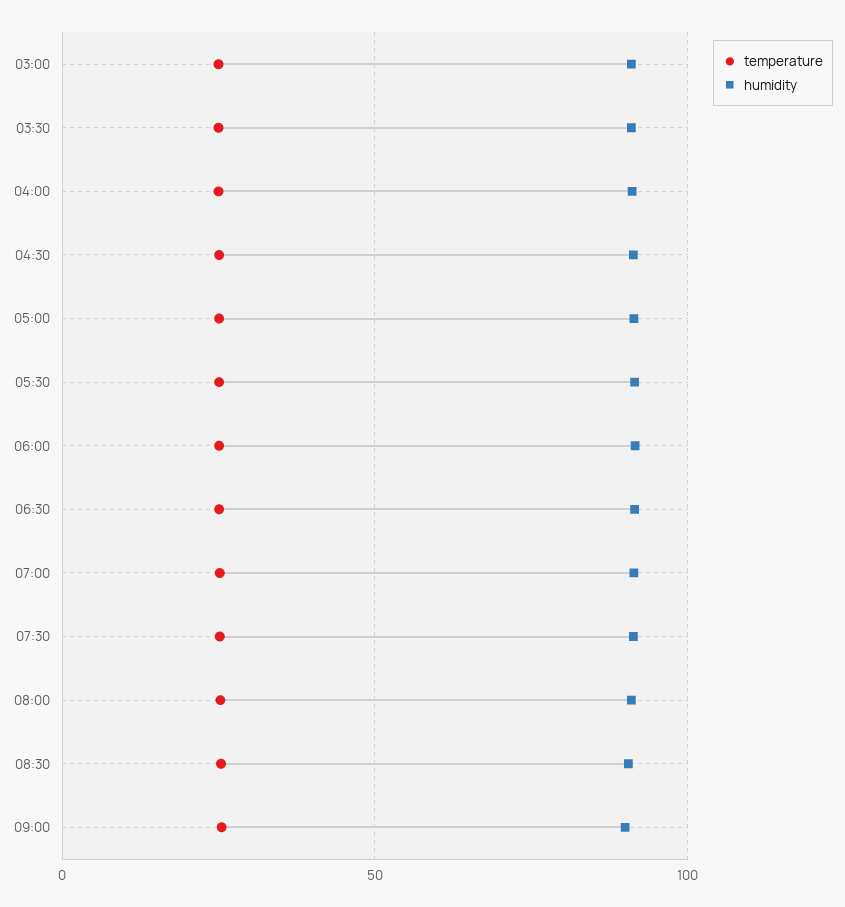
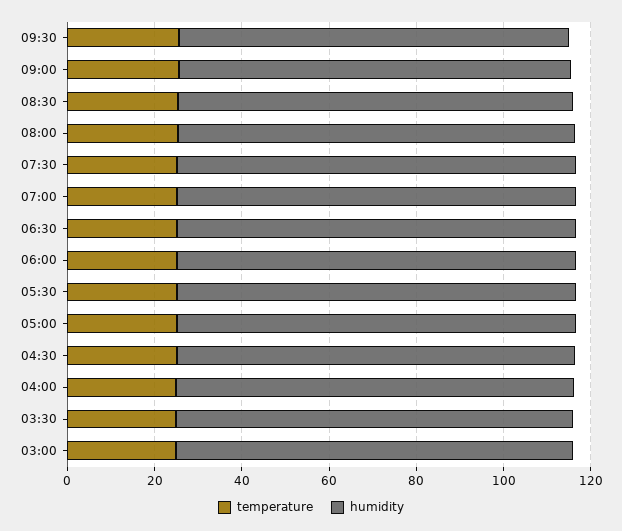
temperature, 09:30: none -> 25
humidity, 09:30: none -> 90

